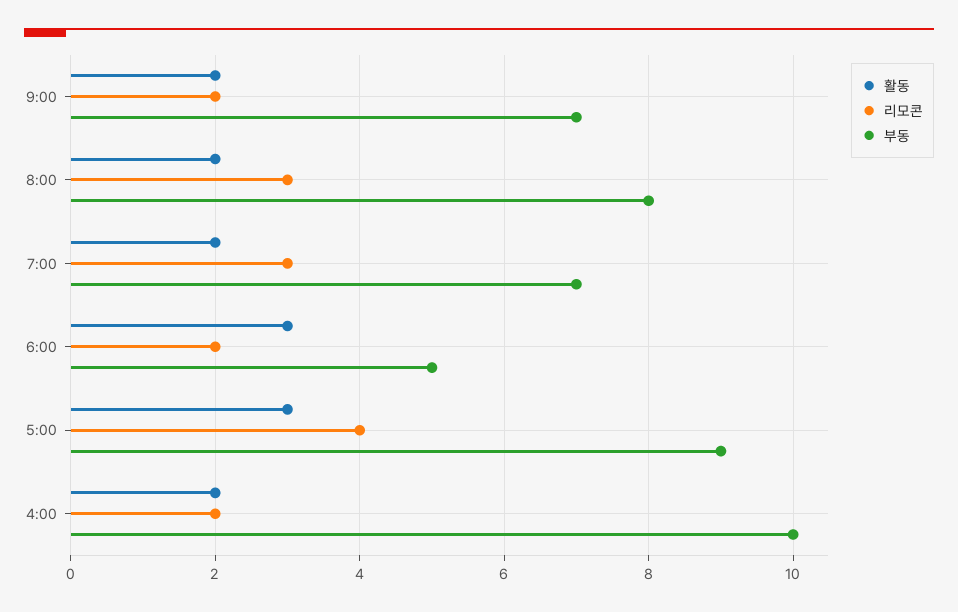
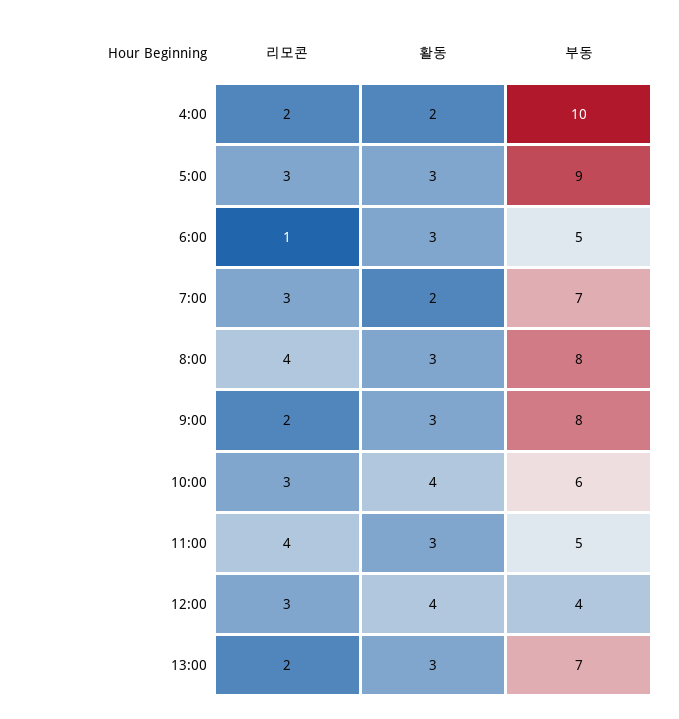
활동, 9:00: 2 -> 3
부동, 9:00: 7 -> 8
활동, 8:00: 2 -> 3
리모콘, 8:00: 3 -> 4
리모콘, 6:00: 2 -> 1
리모콘, 5:00: 4 -> 3
리모콘, 10:00: none -> 3
활동, 10:00: none -> 4
부동, 10:00: none -> 6
리모콘, 11:00: none -> 4
활동, 11:00: none -> 3
부동, 11:00: none -> 5
리모콘, 12:00: none -> 3
활동, 12:00: none -> 4
부동, 12:00: none -> 4
리모콘, 13:00: none -> 2
활동, 13:00: none -> 3
부동, 13:00: none -> 7

